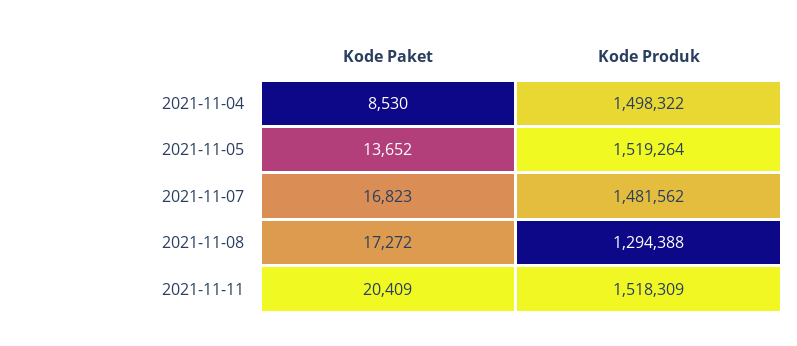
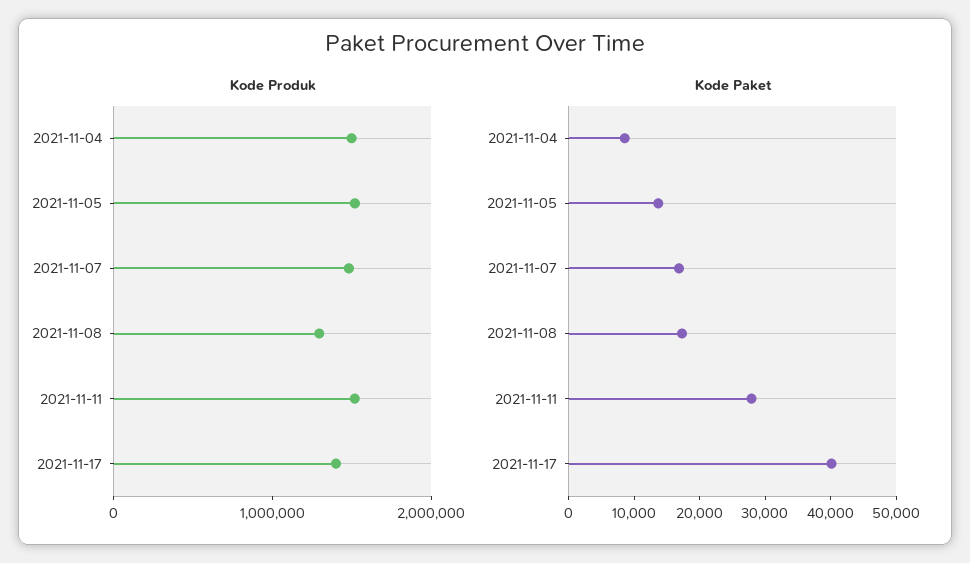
Kode Paket, 2021-11-11: 20409 -> 28000
Kode Produk, 2021-11-17: none -> 1400000
Kode Paket, 2021-11-17: none -> 40000

